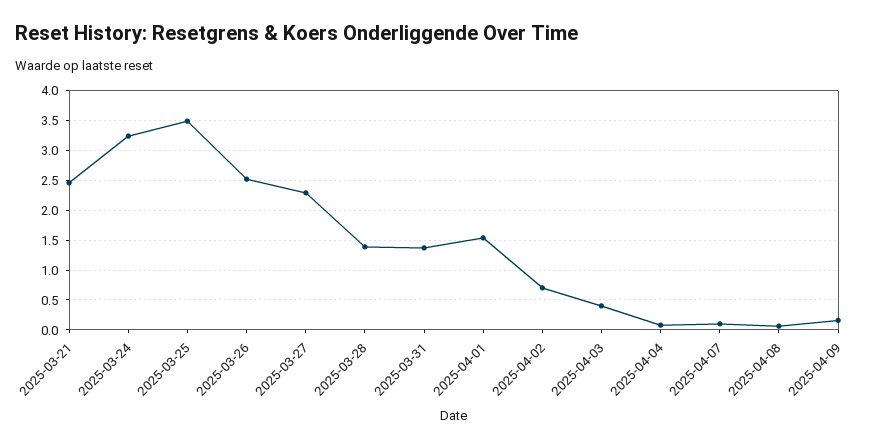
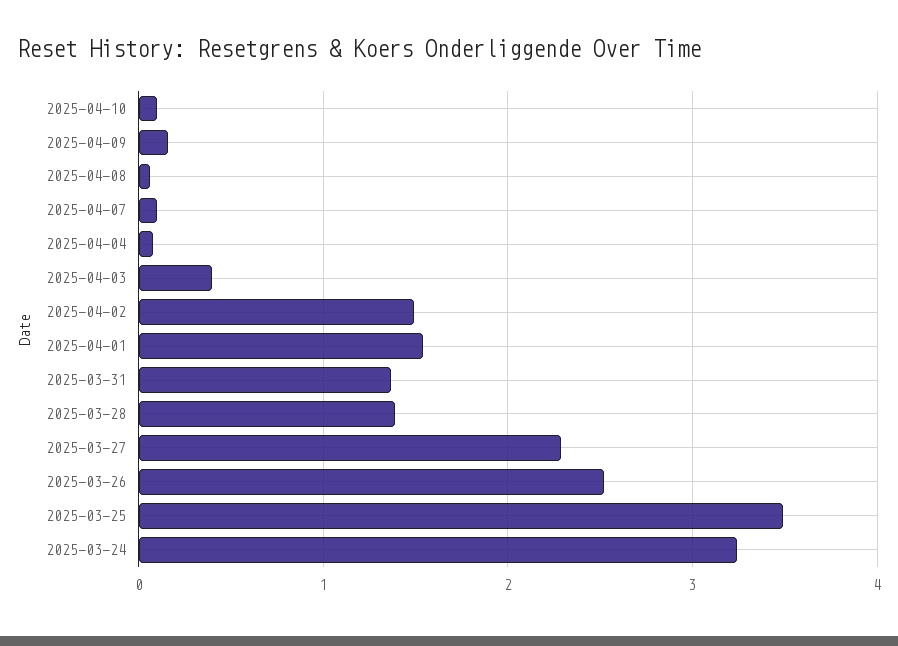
2025-03-21: 2.5 -> none
2025-04-02: 0.75 -> 1.5
2025-04-10: none -> 0.1

